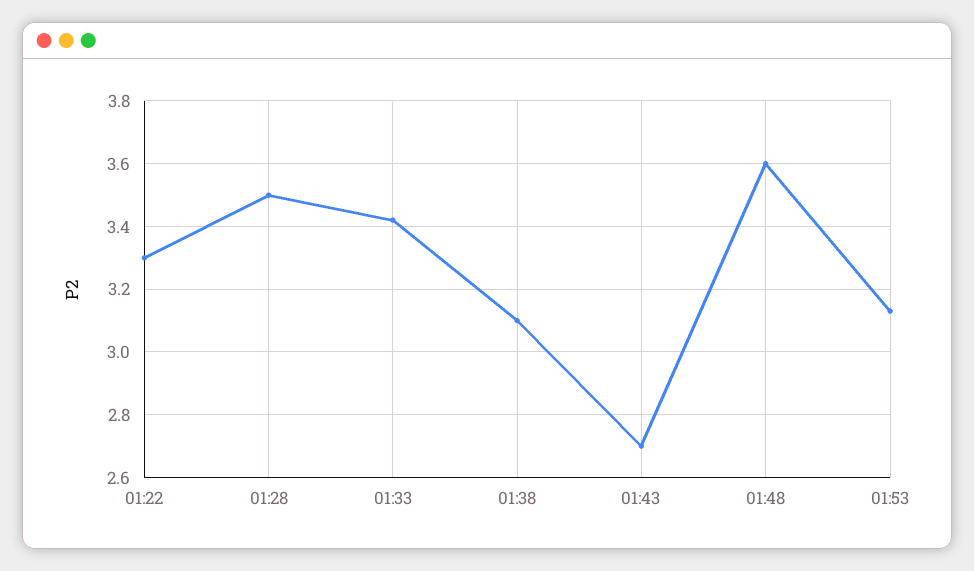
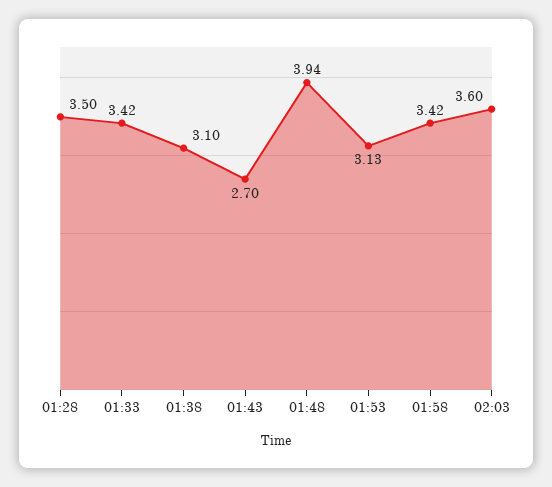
01:22: 3.3 -> none
01:48: 3.6 -> 3.94
01:58: none -> 3.42
02:03: none -> 3.6

